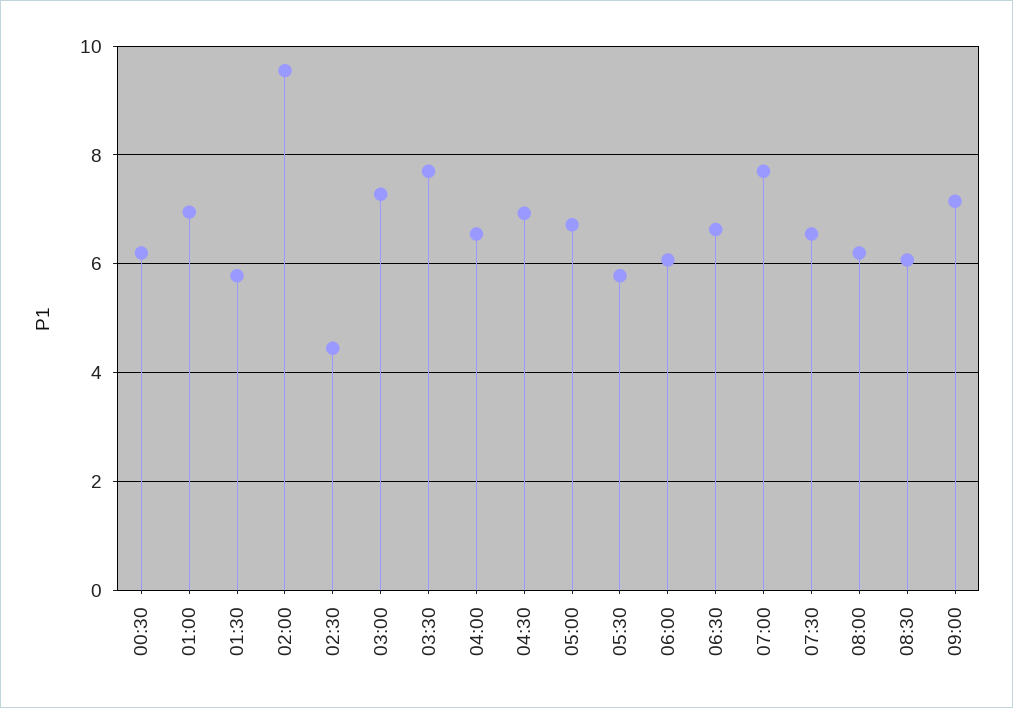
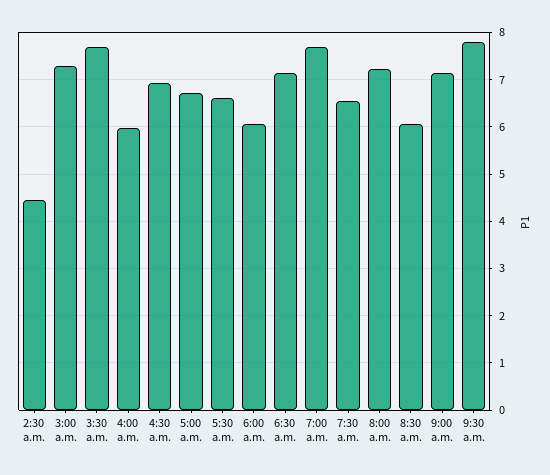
00:30: 6.2 -> none
01:00: 7 -> none
01:30: 5.8 -> none
02:00: 9.6 -> none
04:00: 6.6 -> 6
05:30: 5.8 -> 6.6
06:30: 6.6 -> 7.2
08:00: 6.2 -> 7.2
9:30 a.m.: none -> 7.8

